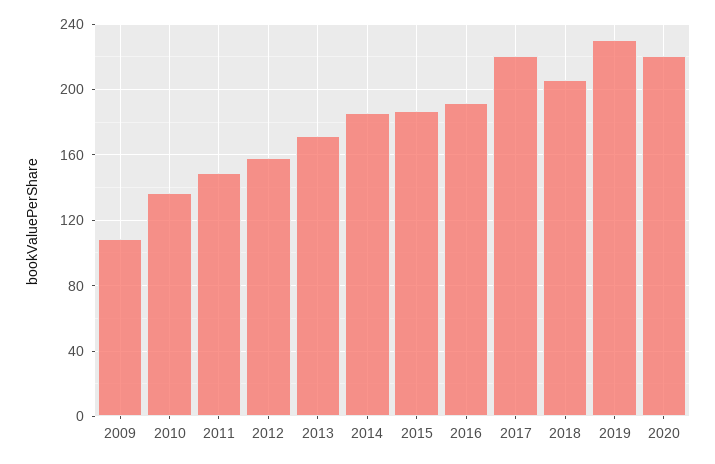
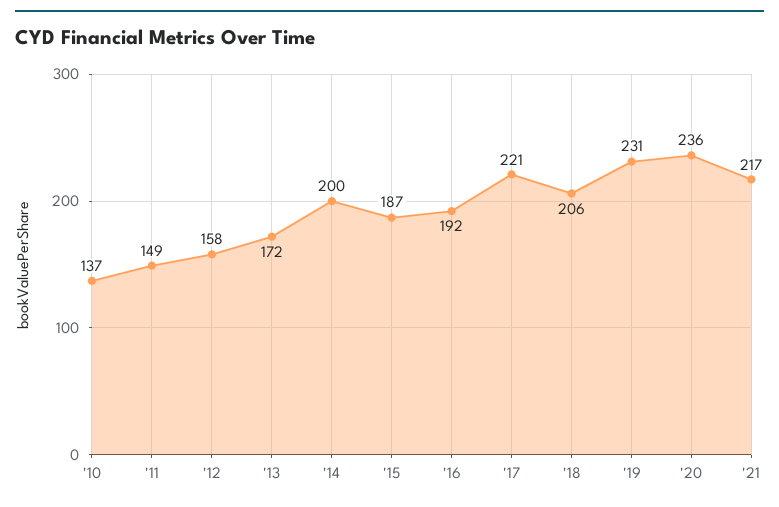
2009: 110 -> none
2014: 185 -> 200
2020: 220 -> 236
'21: none -> 217

